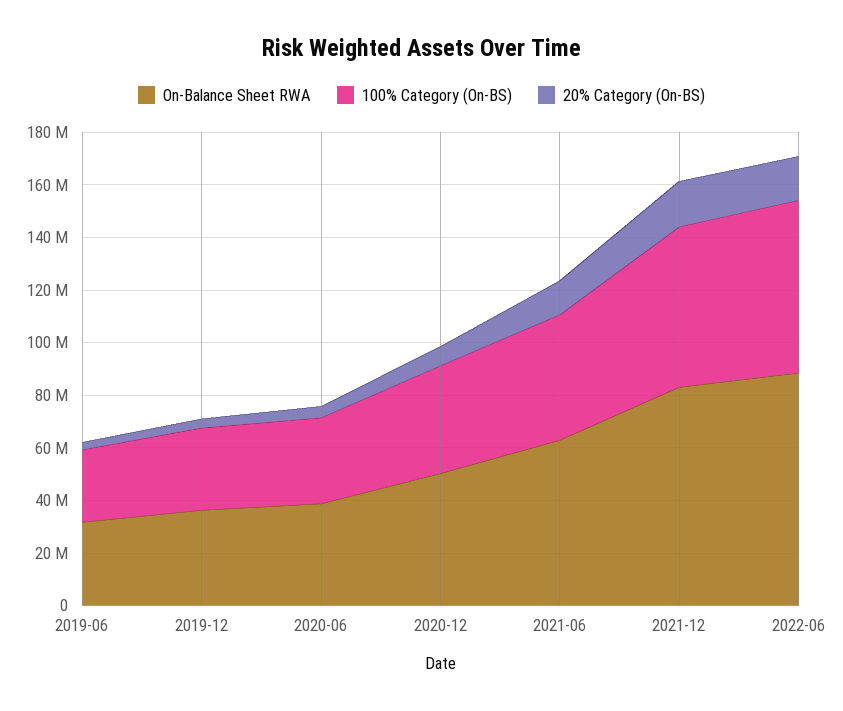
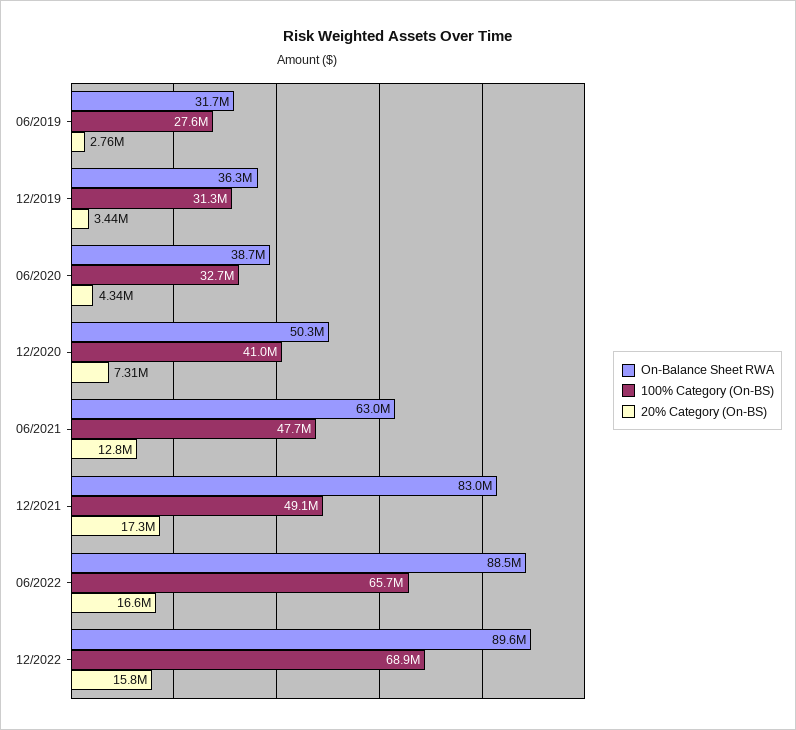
100% Category (On-BS), 2021-12: 60000000 -> 49100000
On-Balance Sheet RWA, 12/2022: none -> 89600000
100% Category (On-BS), 12/2022: none -> 68900000
20% Category (On-BS), 12/2022: none -> 15800000

